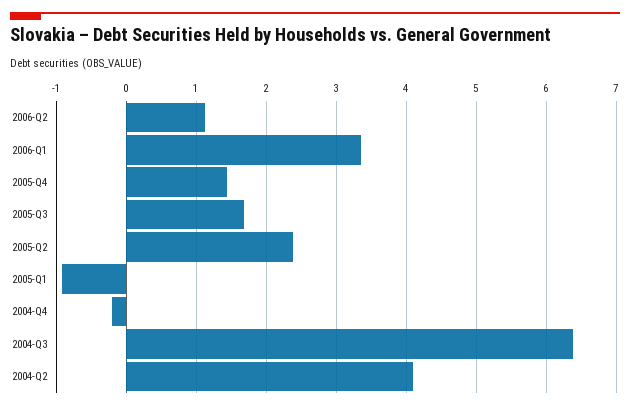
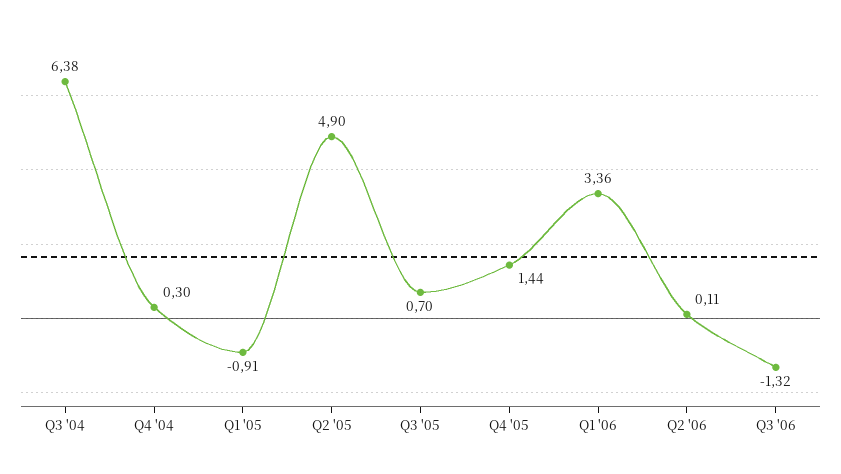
2006-Q2: 1.1 -> 0.11
2005-Q3: 1.7 -> 0.7
2005-Q2: 2.4 -> 4.9
2004-Q4: -0.2 -> 0.3
2004-Q2: 4.1 -> none
Q3 '06: none -> -1.32

